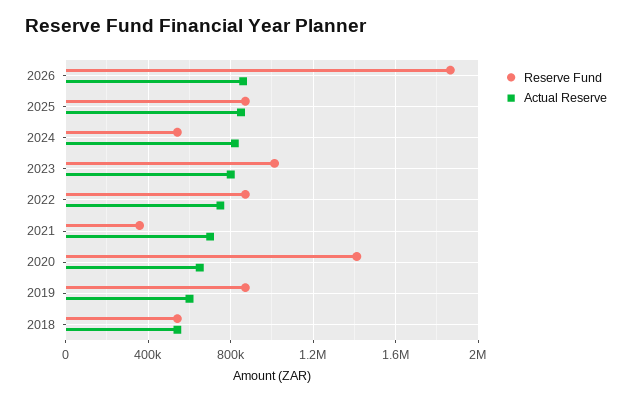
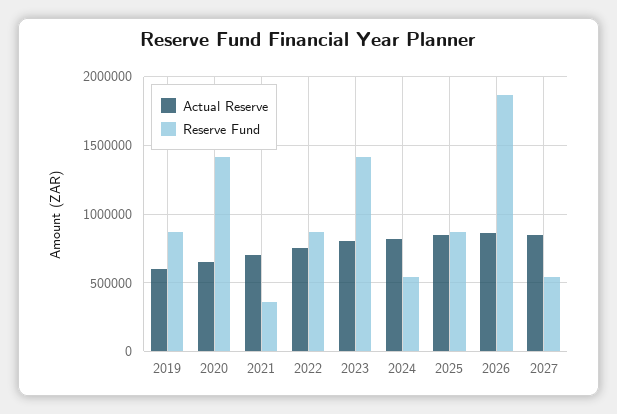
Reserve Fund, 2023: 1000000 -> 1400000
Reserve Fund, 2018: 550000 -> none
Actual Reserve, 2018: 550000 -> none
Actual Reserve, 2027: none -> 850000
Reserve Fund, 2027: none -> 550000

